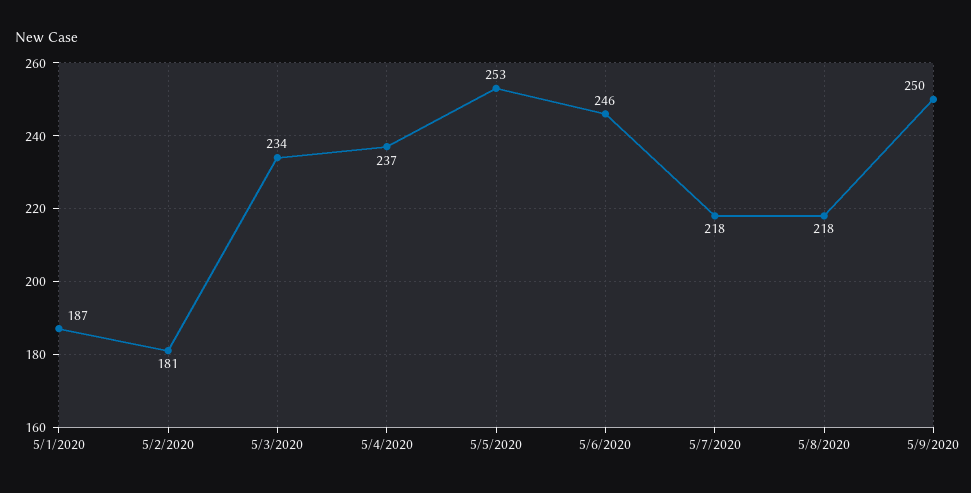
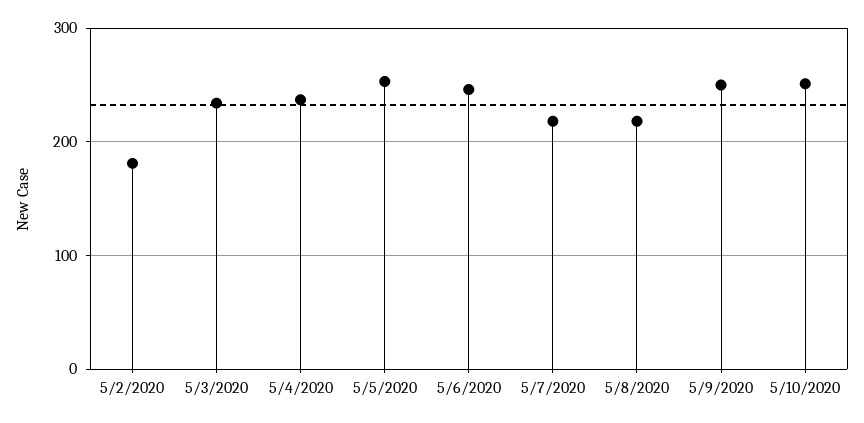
5/1/2020: 187 -> none
5/10/2020: none -> 250

